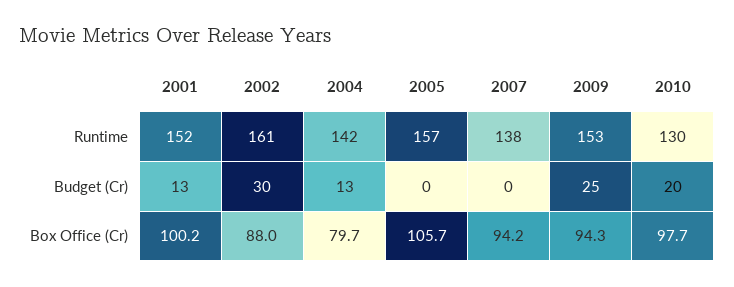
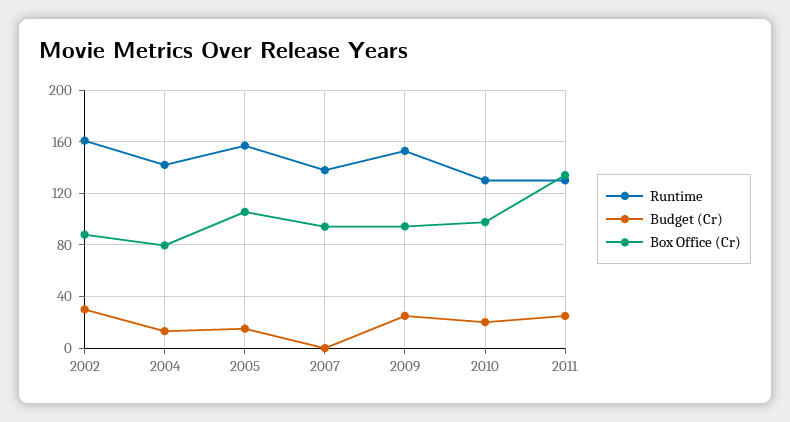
Runtime, 2001: 152 -> none
Budget (Cr), 2001: 13 -> none
Budget (Cr), 2005: 0 -> 15
Box Office (Cr), 2001: 100.2 -> none
Runtime, 2011: none -> 130
Budget (Cr), 2011: none -> 25
Box Office (Cr), 2011: none -> 135

